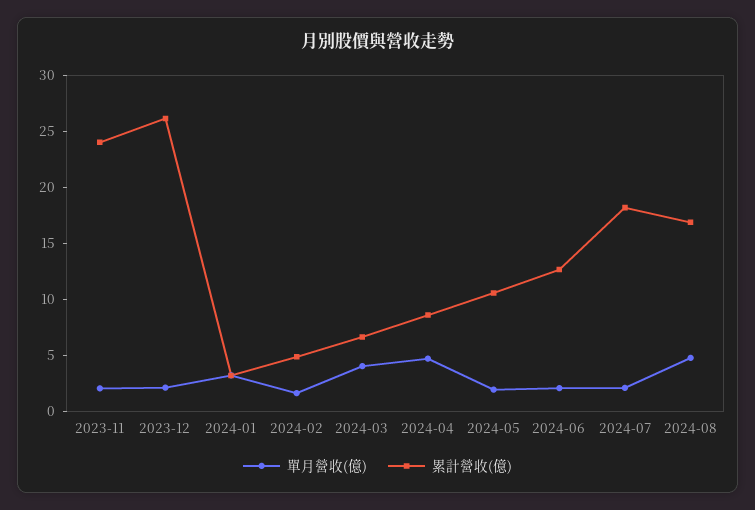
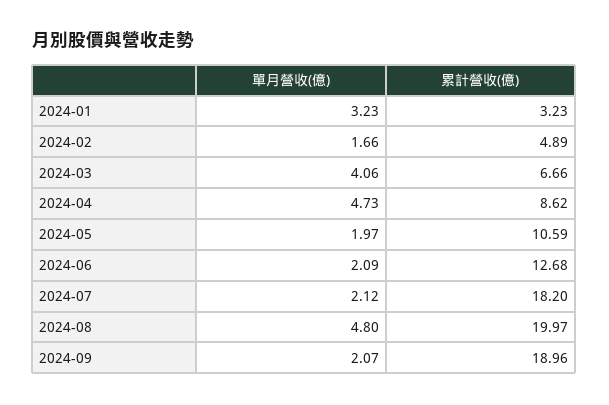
單月營收(億), 2023-11: 2 -> none
累計營收(億), 2023-11: 24 -> none
單月營收(億), 2023-12: 2 -> none
累計營收(億), 2023-12: 26 -> none
累計營收(億), 2024-08: 17 -> 19.97
單月營收(億), 2024-09: none -> 2.07
累計營收(億), 2024-09: none -> 18.96

